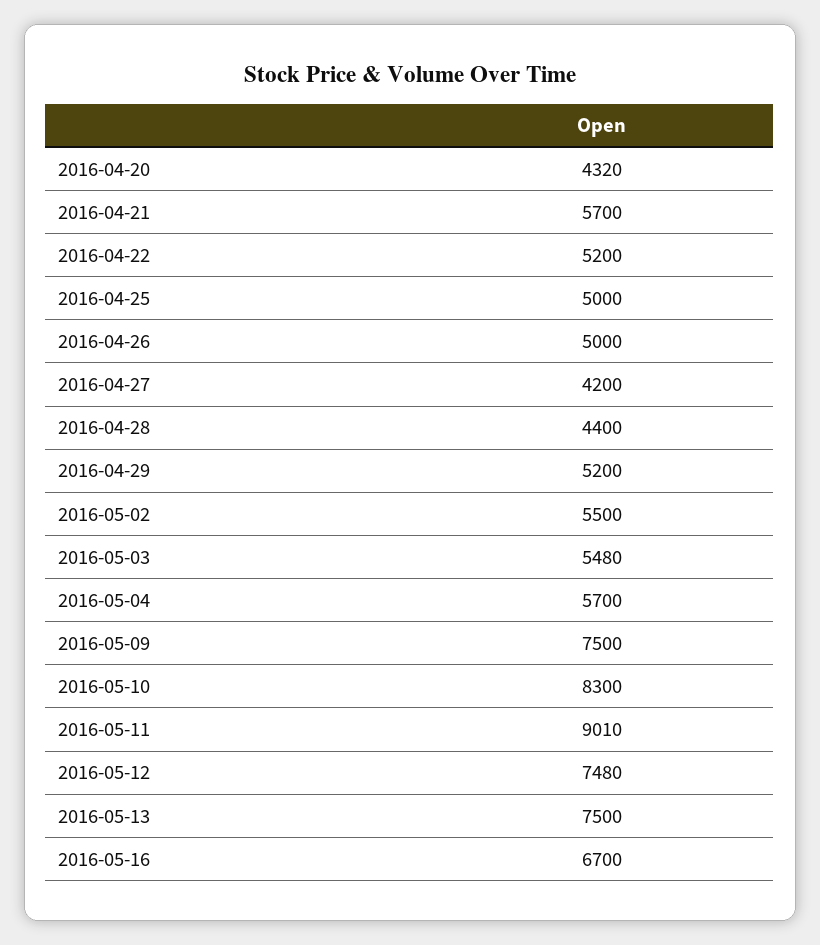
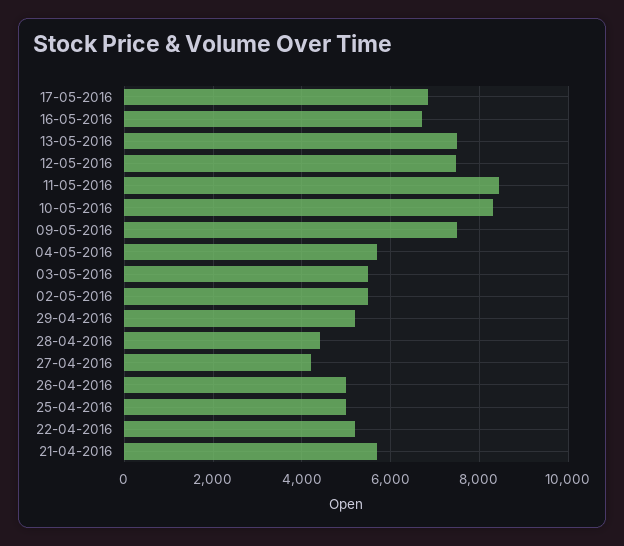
2016-04-20: 4320 -> none
2016-05-11: 9010 -> 8400
17-05-2016: none -> 6800

